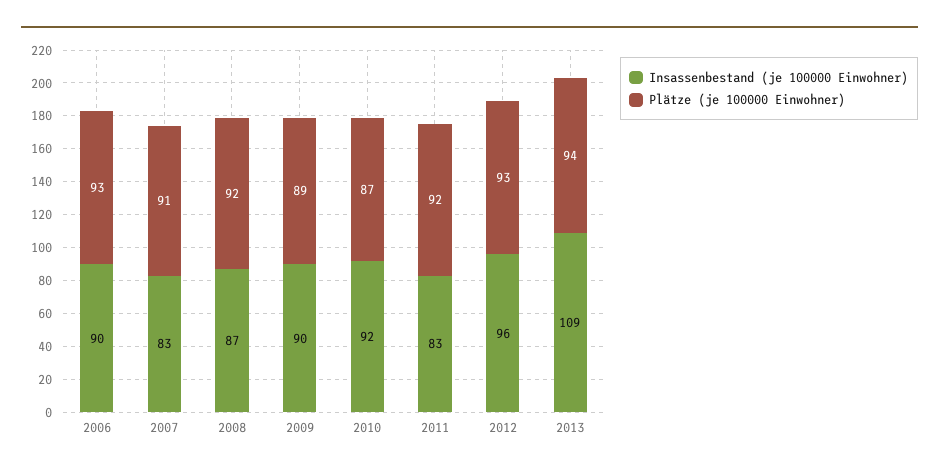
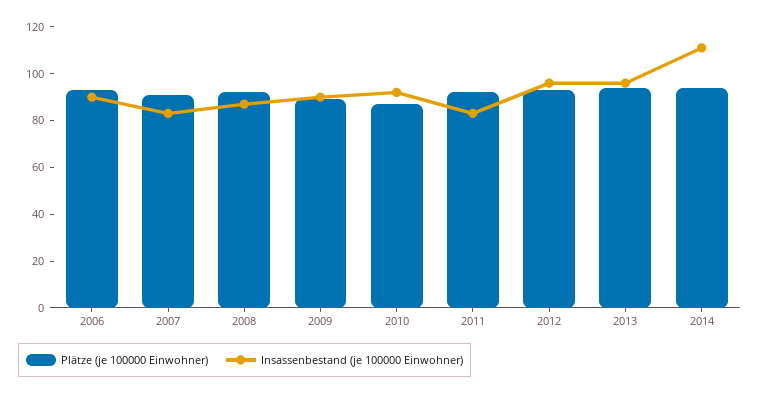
Insassenbestand (je 100000 Einwohner), 2013: 109 -> 95
Plätze (je 100000 Einwohner), 2014: none -> 95
Insassenbestand (je 100000 Einwohner), 2014: none -> 110

